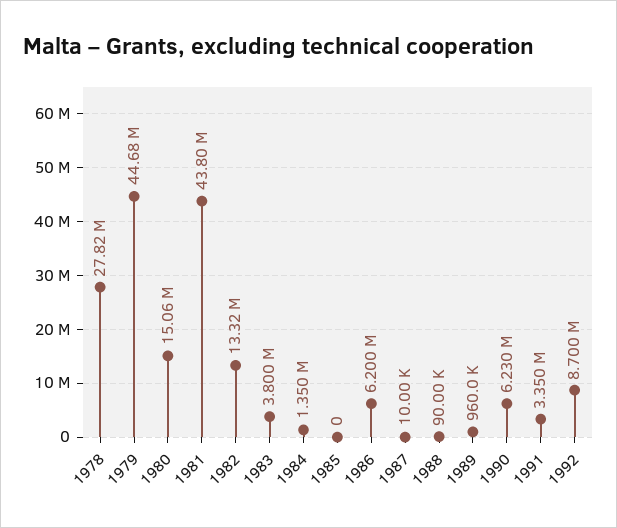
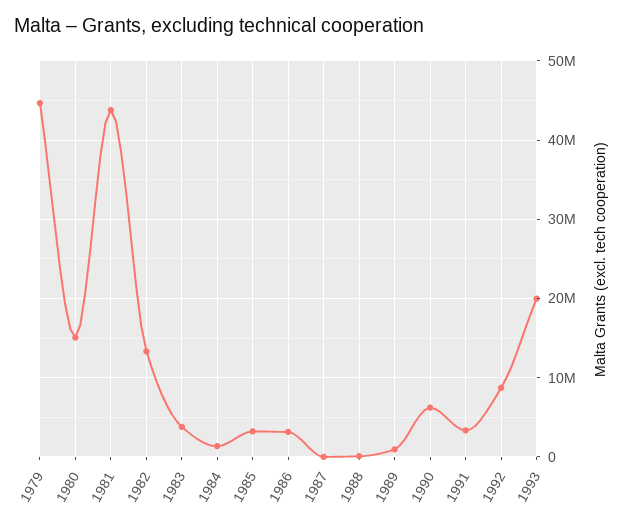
1978: 27820000 -> none
1985: 0 -> 3000000
1986: 6200000 -> 3000000
1993: none -> 20000000

